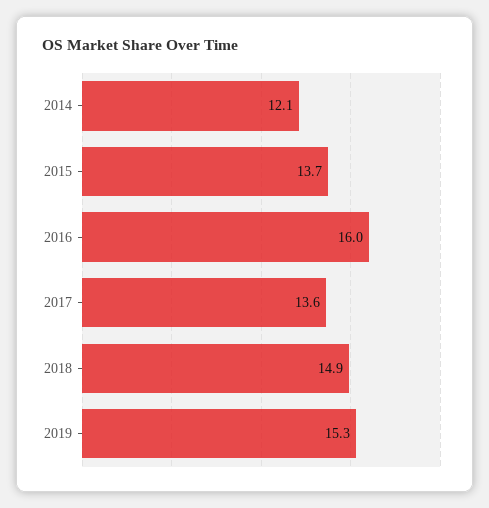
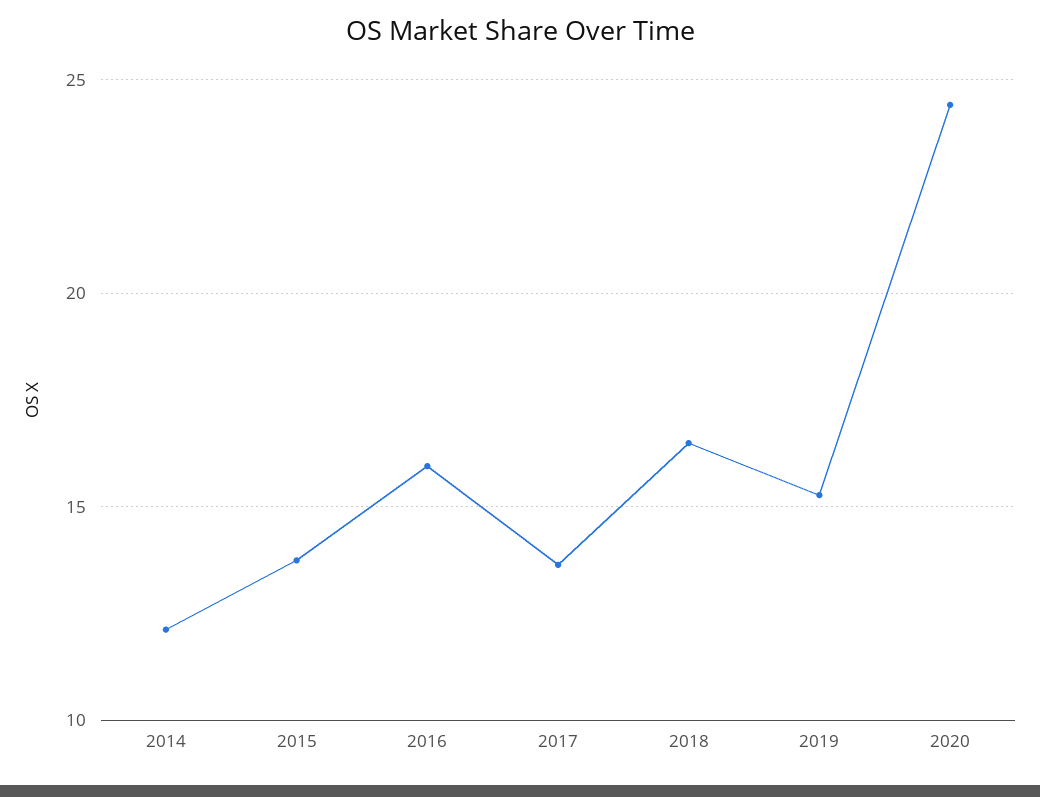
2018: 14.9 -> 16.5
2020: none -> 24.5

